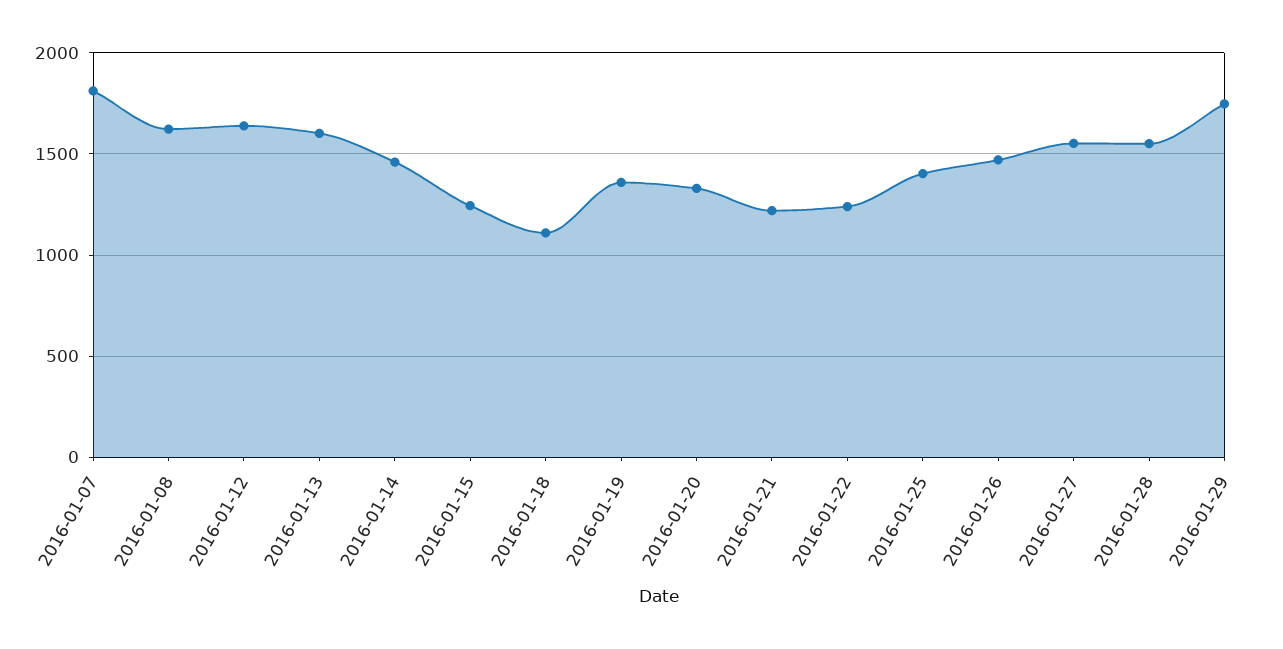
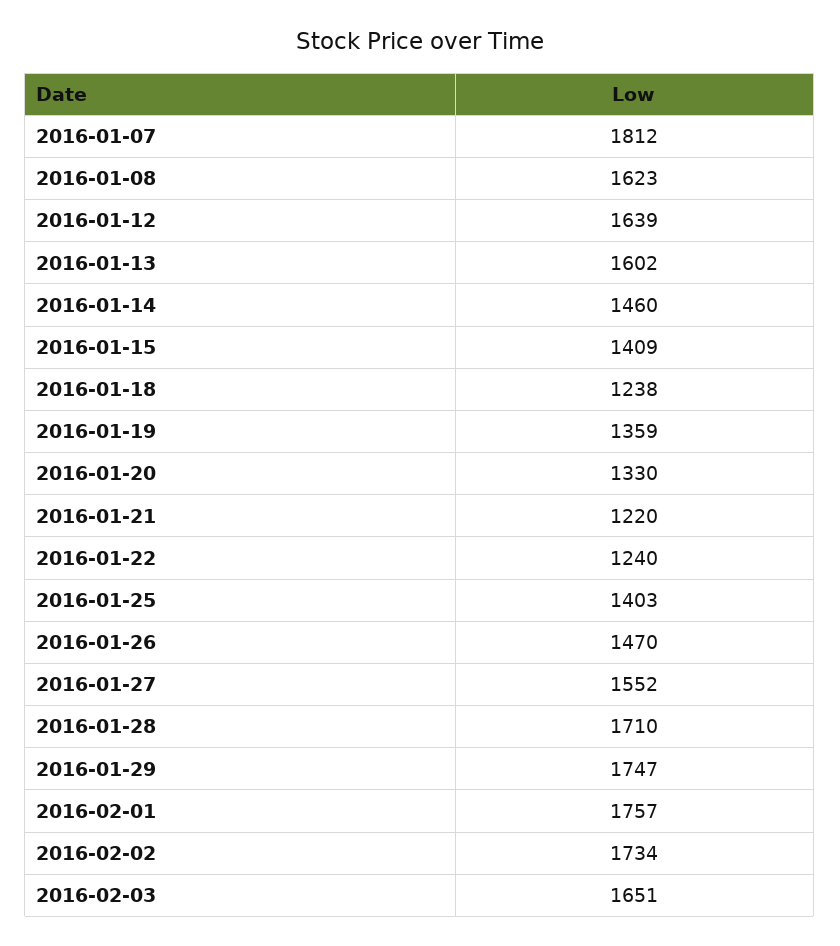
2016-01-15: 1250 -> 1409
2016-01-18: 1100 -> 1238
2016-01-28: 1550 -> 1710
2016-02-01: none -> 1757
2016-02-02: none -> 1734
2016-02-03: none -> 1651

